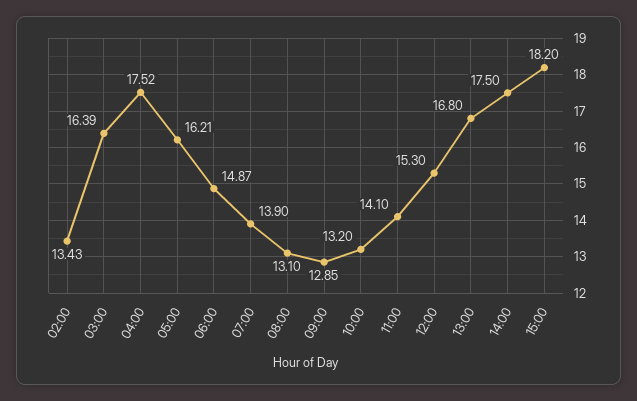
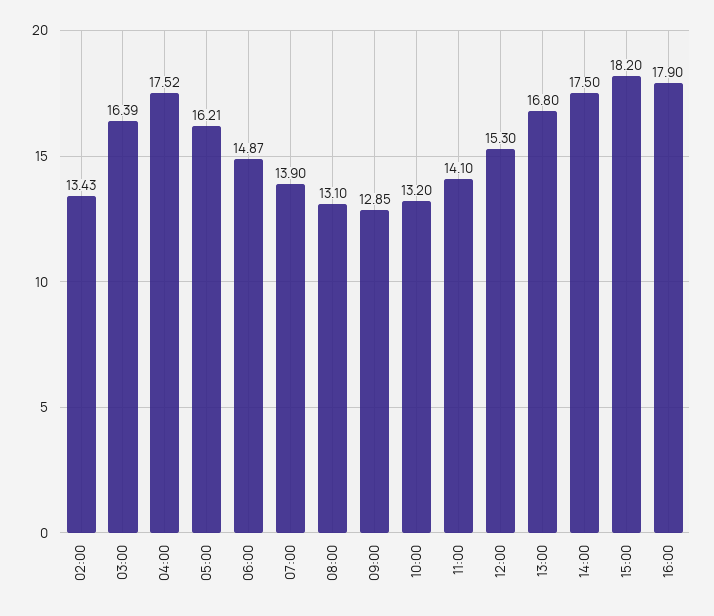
16:00: none -> 17.9

